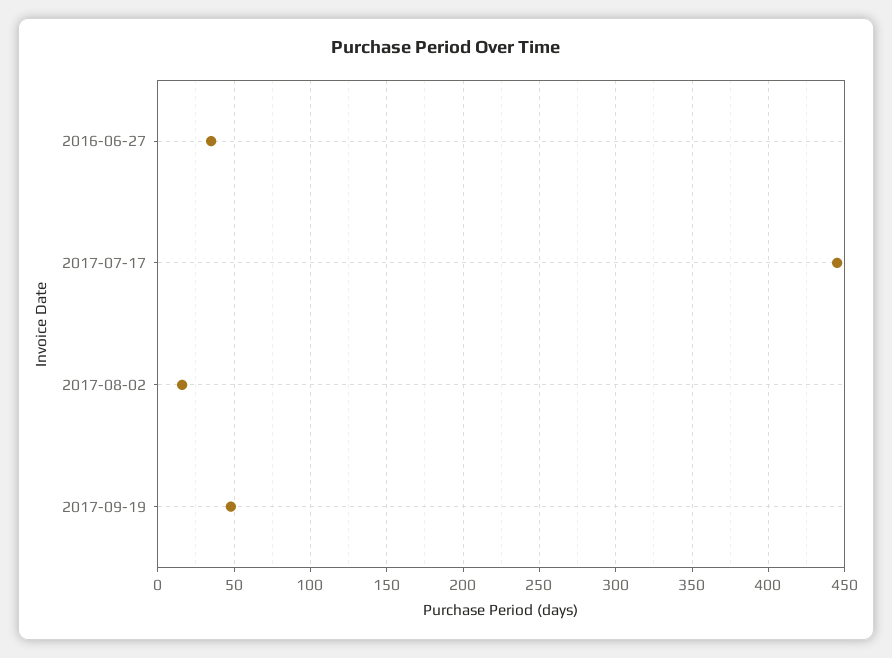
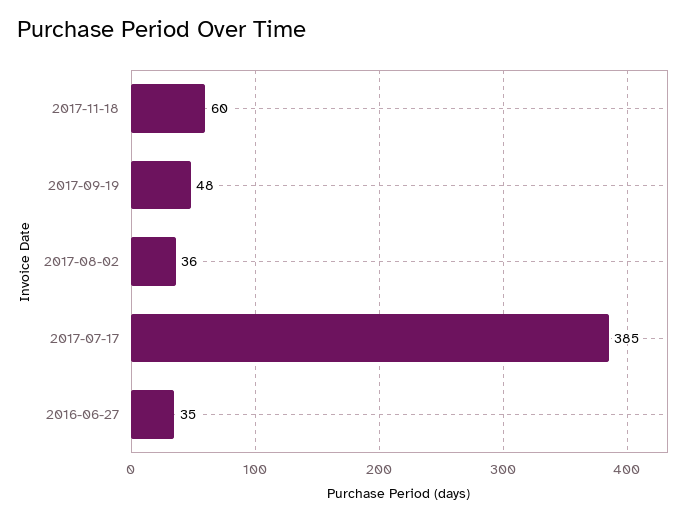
2017-07-17: 445 -> 385
2017-08-02: 15 -> 36
2017-11-18: none -> 60

